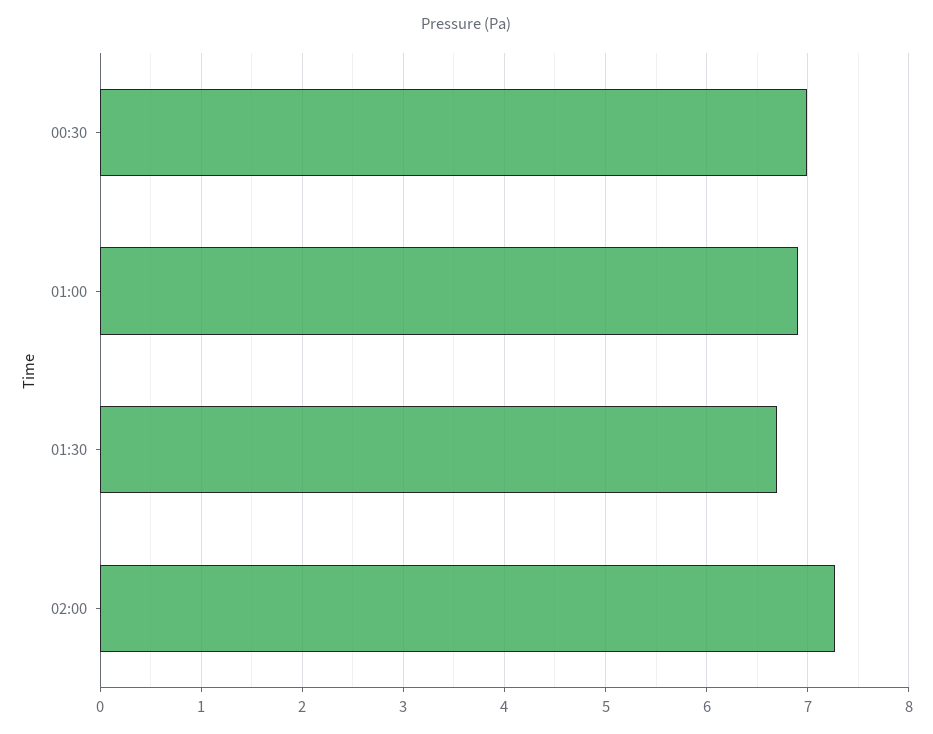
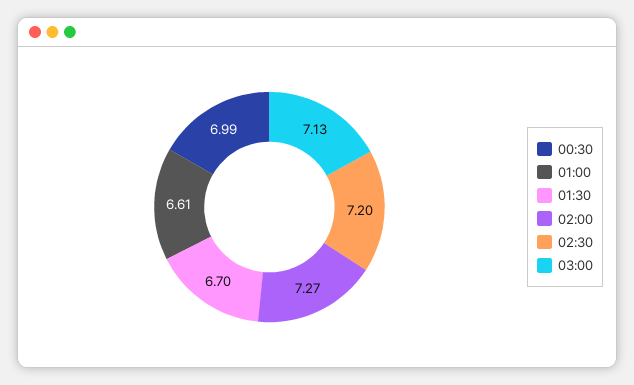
01:00: 6.9 -> 6.61
02:30: none -> 7.2
03:00: none -> 7.13

